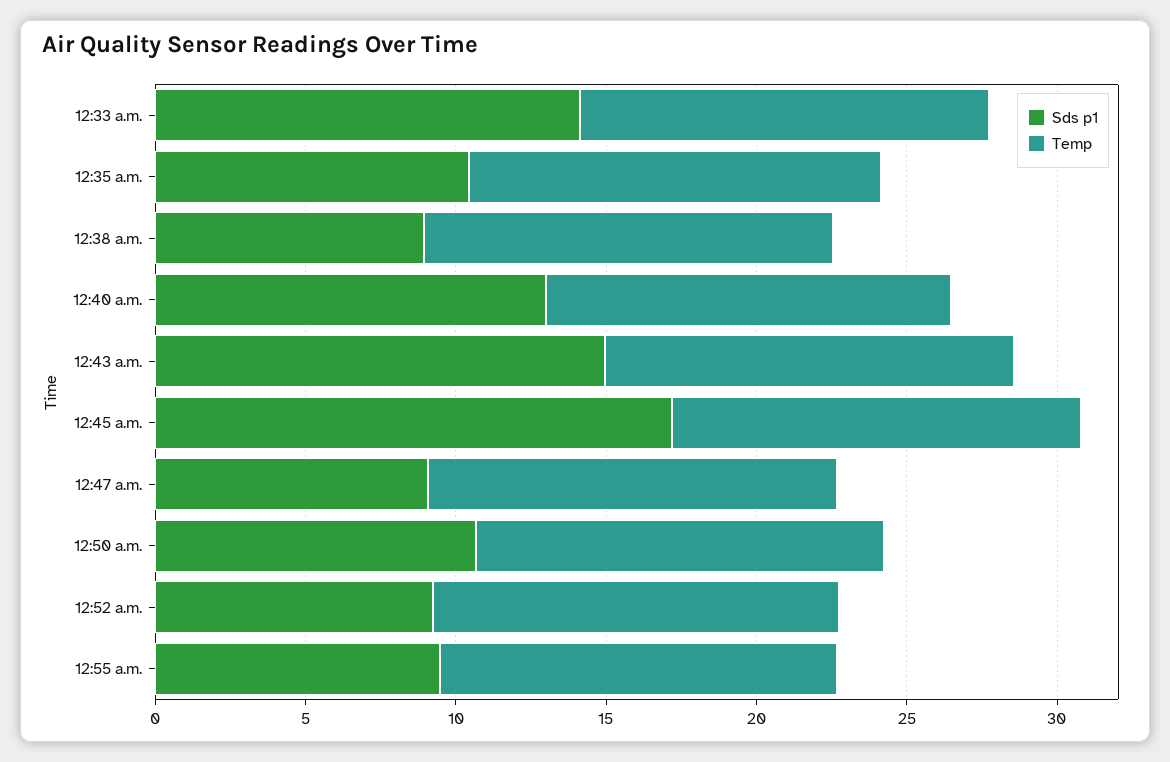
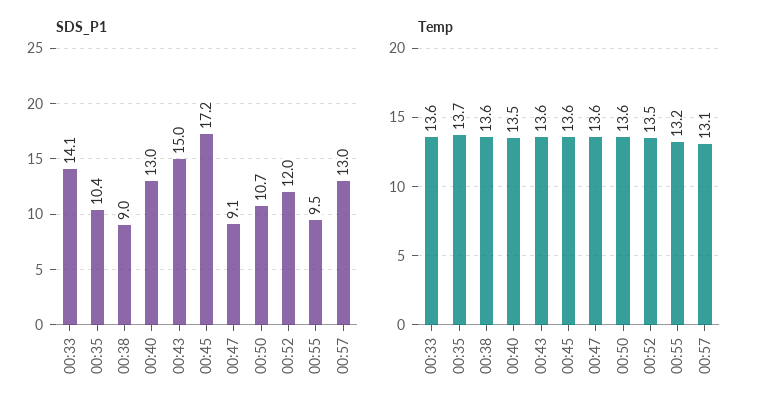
Sds p1, 12:52 a.m.: 9 -> 12
Sds p1, 00:57: none -> 13
Temp, 00:57: none -> 13.1

